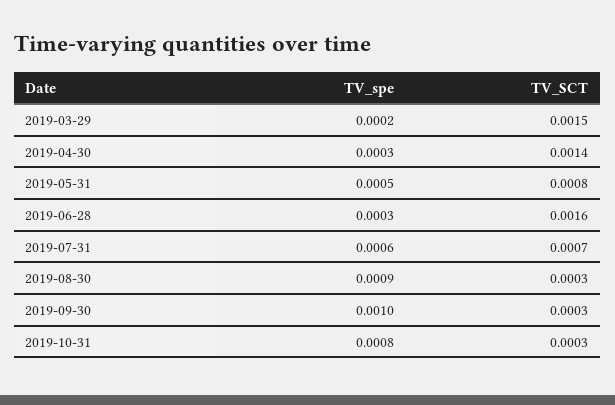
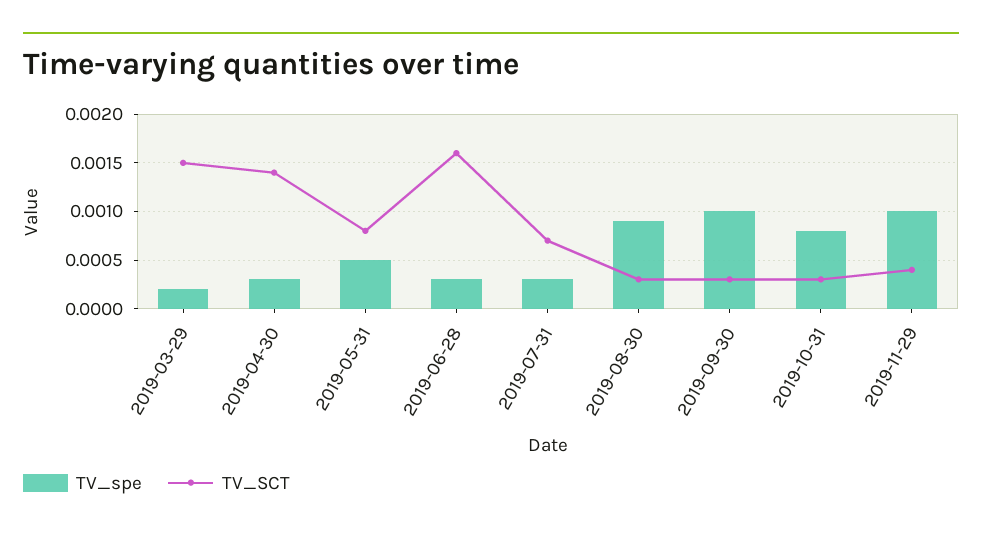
TV_spe, 2019-07-31: 0.0006 -> 0.0003
TV_spe, 2019-11-29: none -> 0.001
TV_SCT, 2019-11-29: none -> 0.0004

